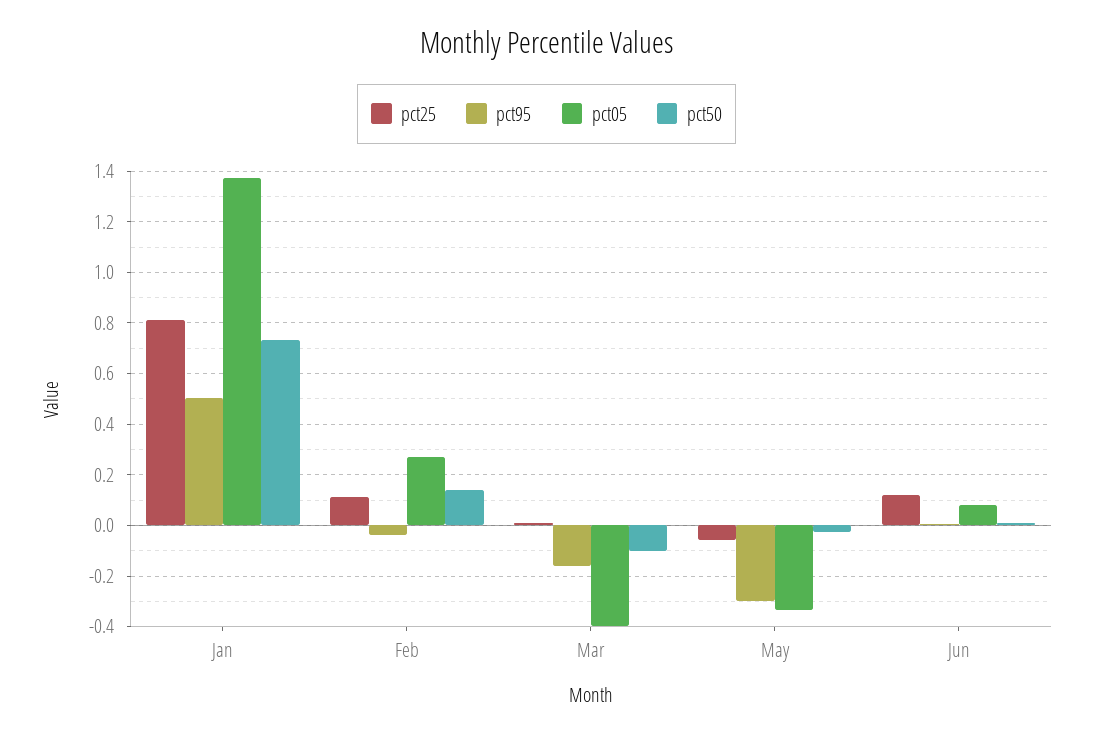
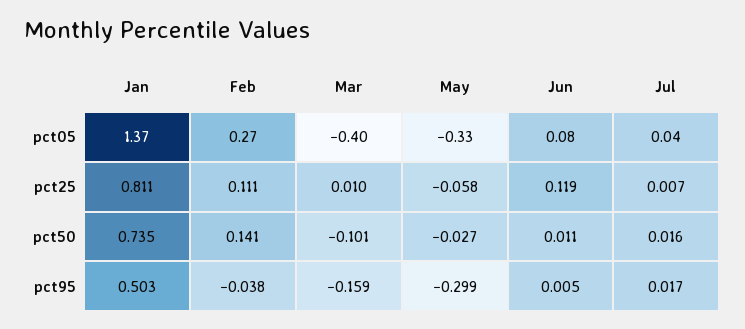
pct05, Jul: none -> 0.04
pct25, Jul: none -> 0.007
pct50, Jul: none -> 0.016
pct95, Jul: none -> 0.017

